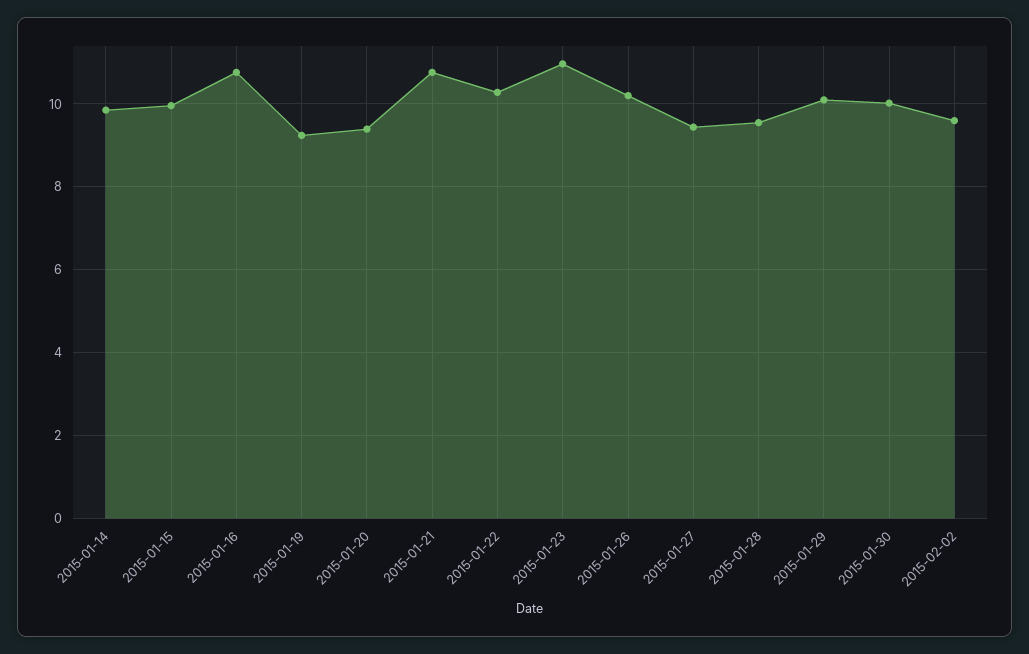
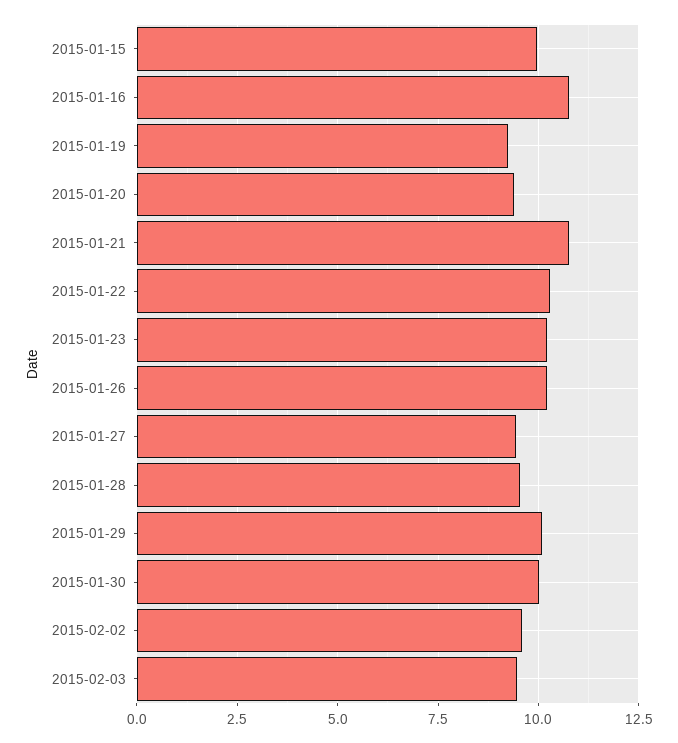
2015-01-14: 9.8 -> none
2015-01-23: 11 -> 10.25
2015-02-03: none -> 9.5

